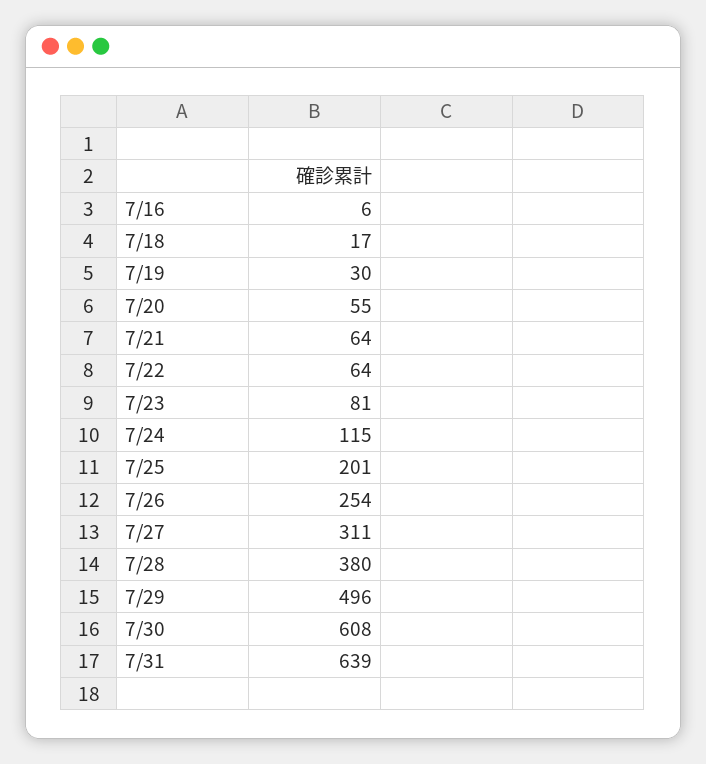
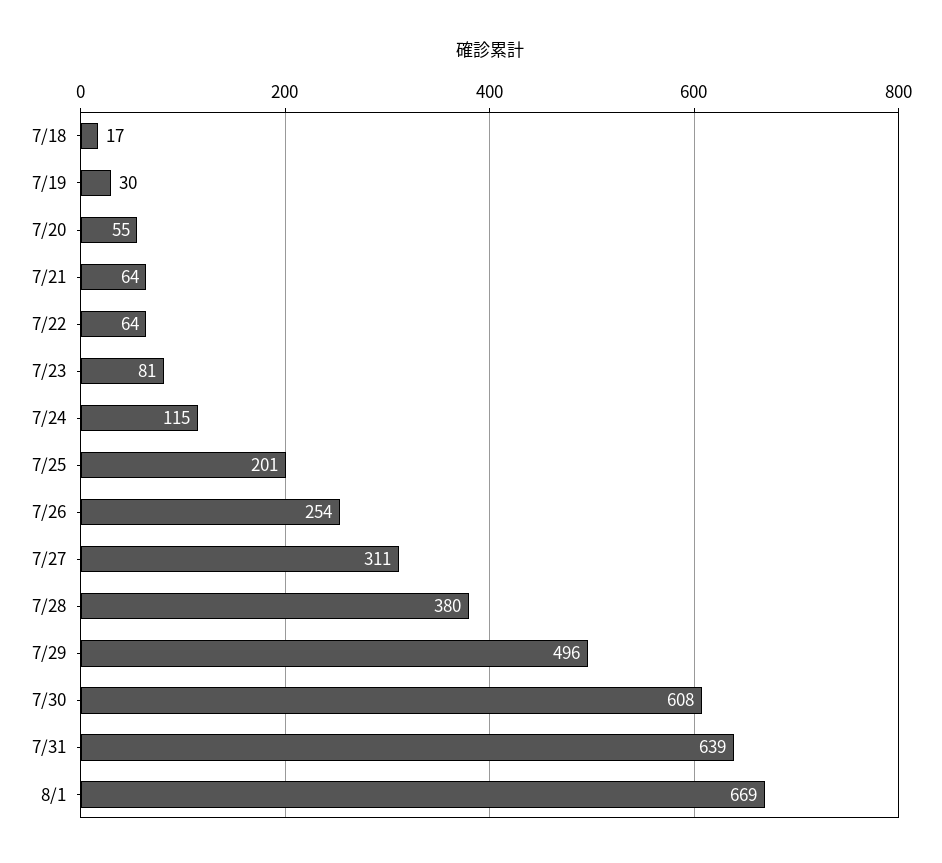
7/16: 6 -> none
8/1: none -> 669

